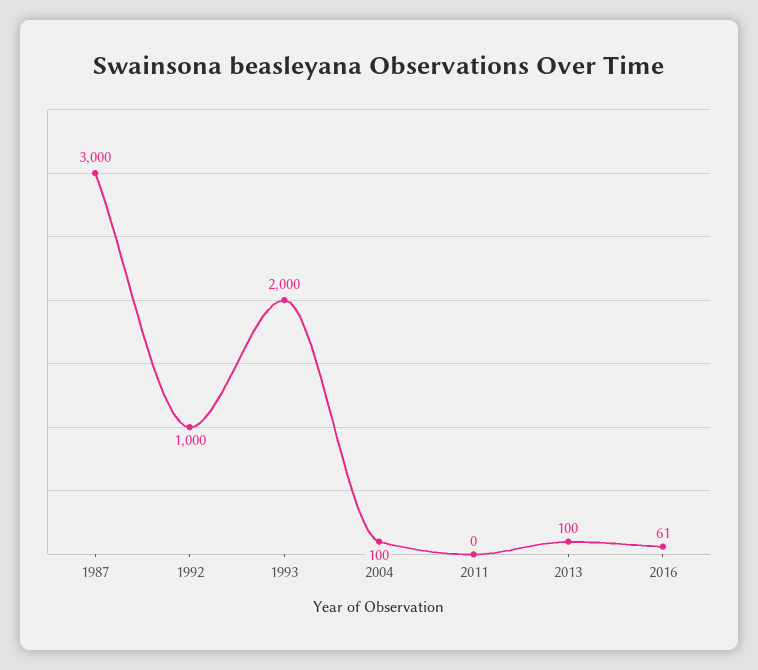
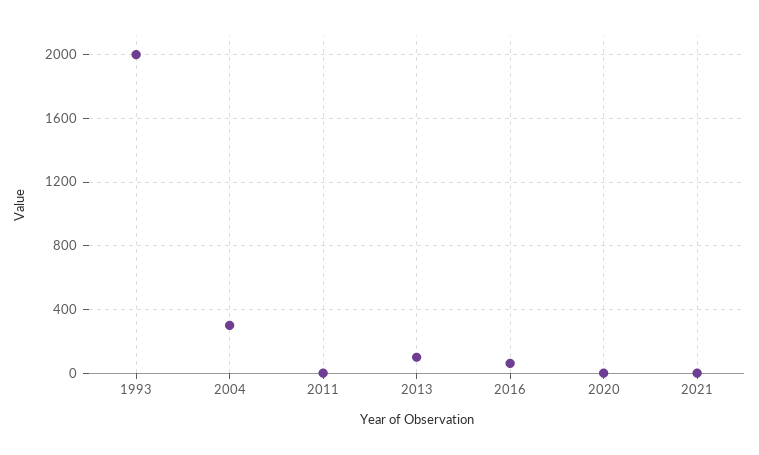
1987: 3000 -> none
1992: 1000 -> none
2004: 100 -> 300
2020: none -> 0
2021: none -> 0

